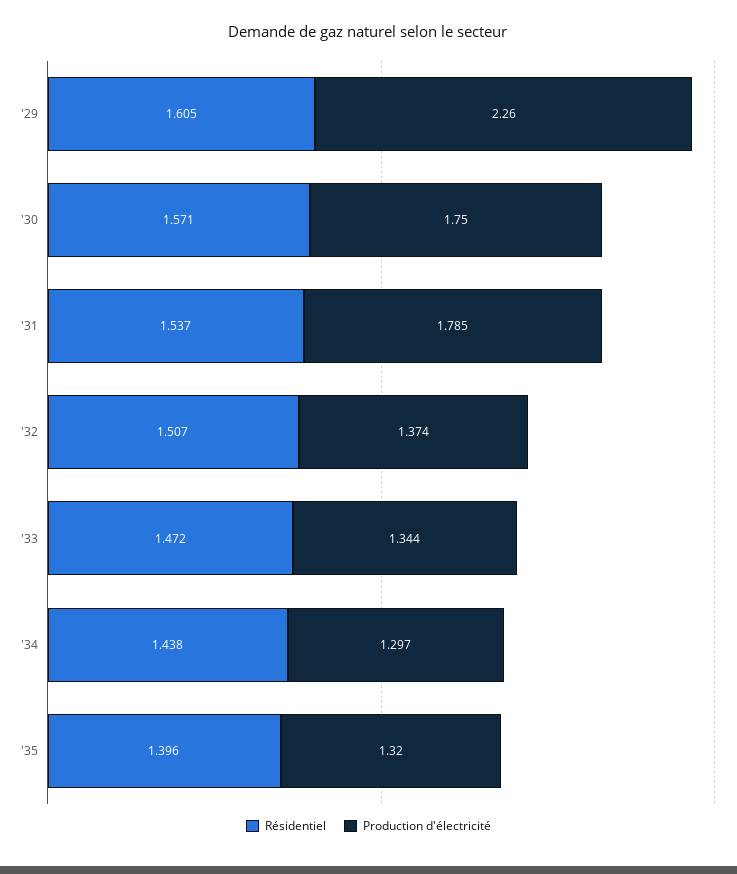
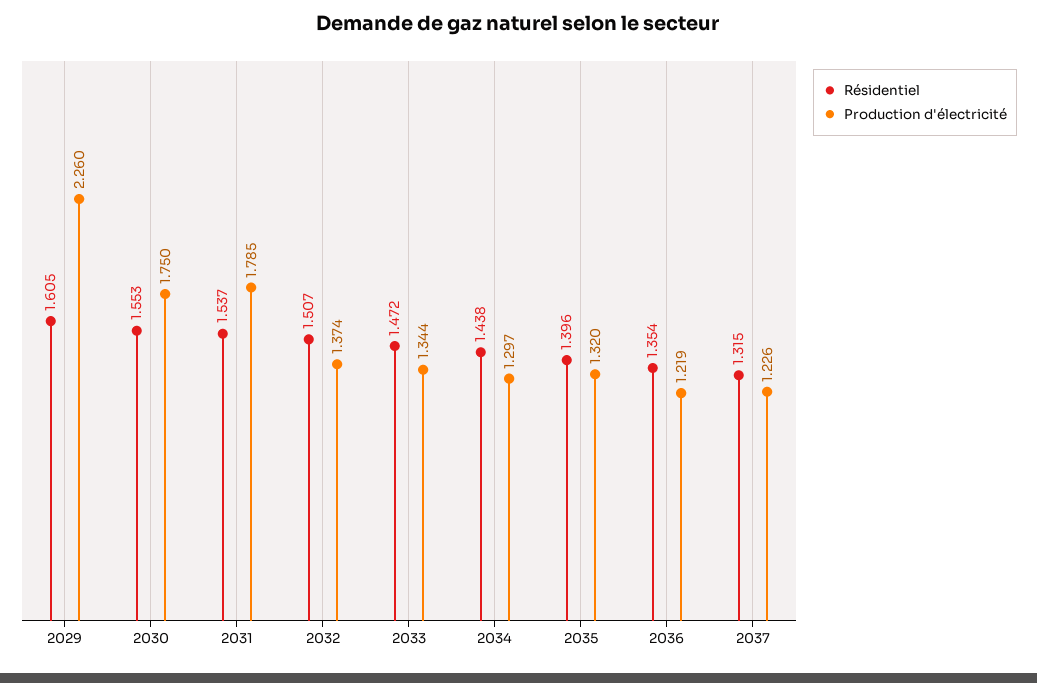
Résidentiel, '30: 1.571 -> 1.553
Résidentiel, 2036: none -> 1.354
Production d'électricité, 2036: none -> 1.219
Résidentiel, 2037: none -> 1.315
Production d'électricité, 2037: none -> 1.226

